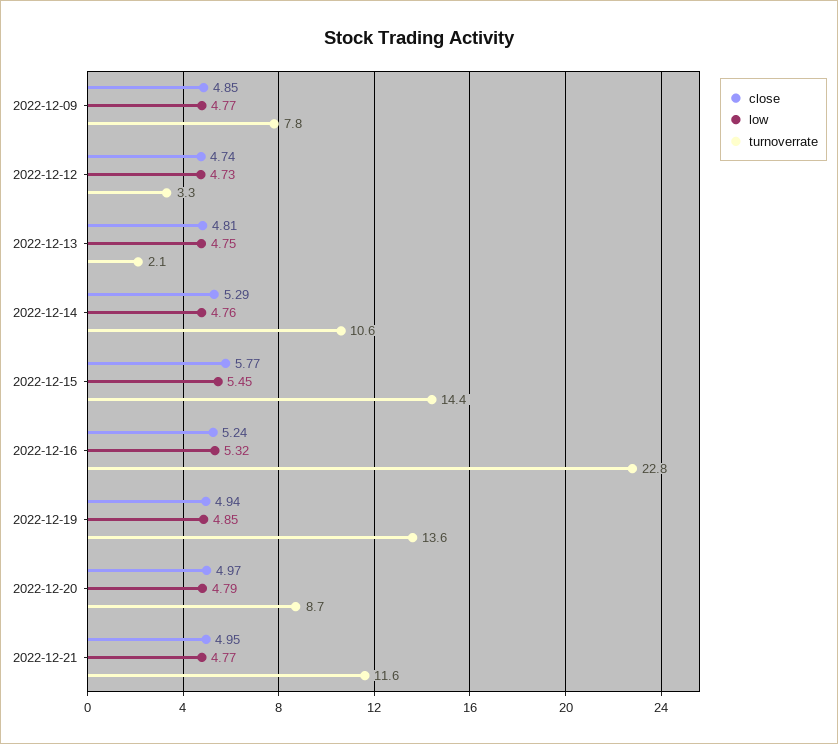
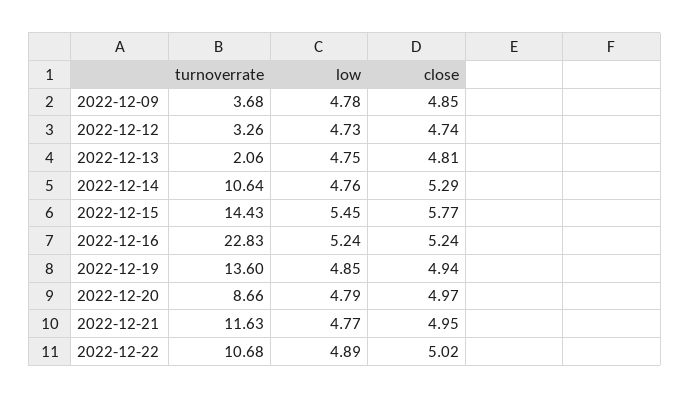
low, 2022-12-09: 4.77 -> 4.78
turnoverrate, 2022-12-09: 7.8 -> 3.68
low, 2022-12-16: 5.32 -> 5.24
turnoverrate, 2022-12-22: none -> 10.68
low, 2022-12-22: none -> 4.89
close, 2022-12-22: none -> 5.02

